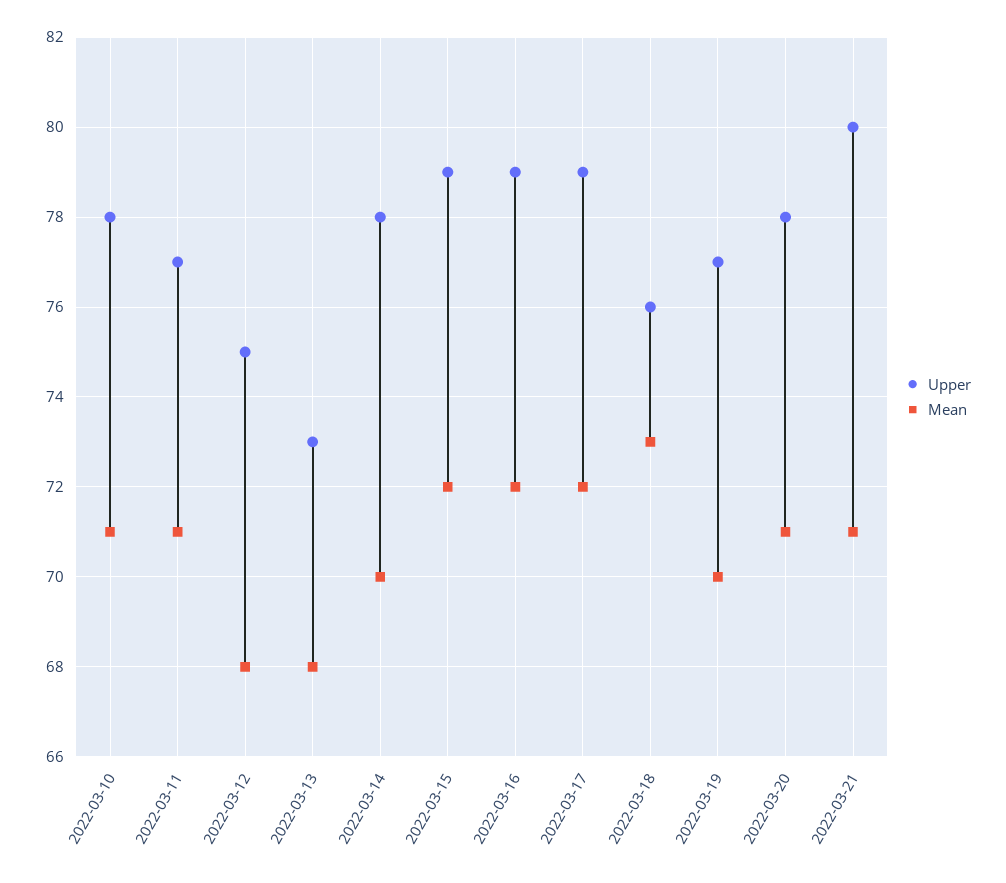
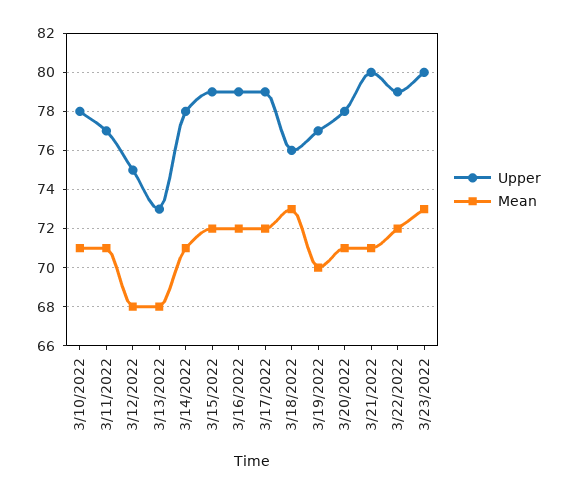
Mean, 2022-03-14: 70 -> 71
Upper, 3/22/2022: none -> 79
Mean, 3/22/2022: none -> 72
Upper, 3/23/2022: none -> 80
Mean, 3/23/2022: none -> 73

